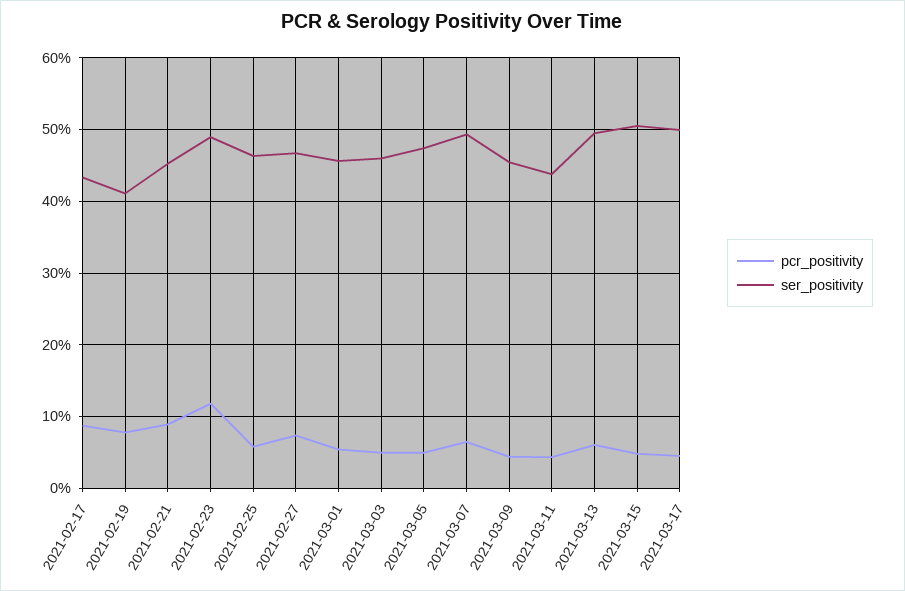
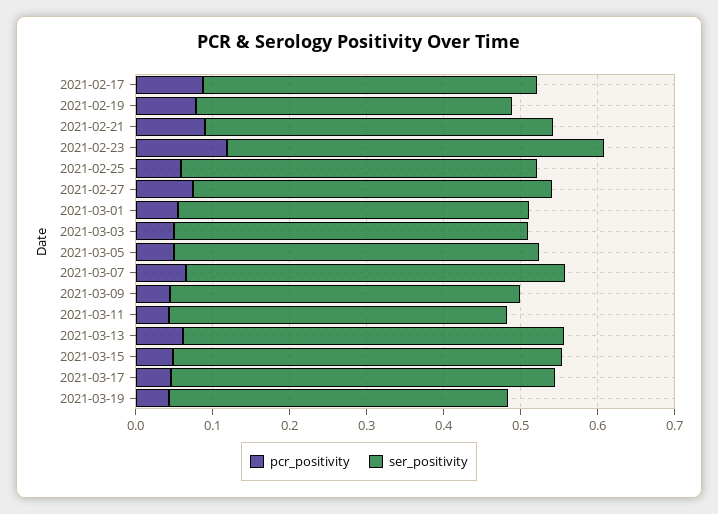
pcr_positivity, 2021-03-19: none -> 0.04
ser_positivity, 2021-03-19: none -> 0.44

